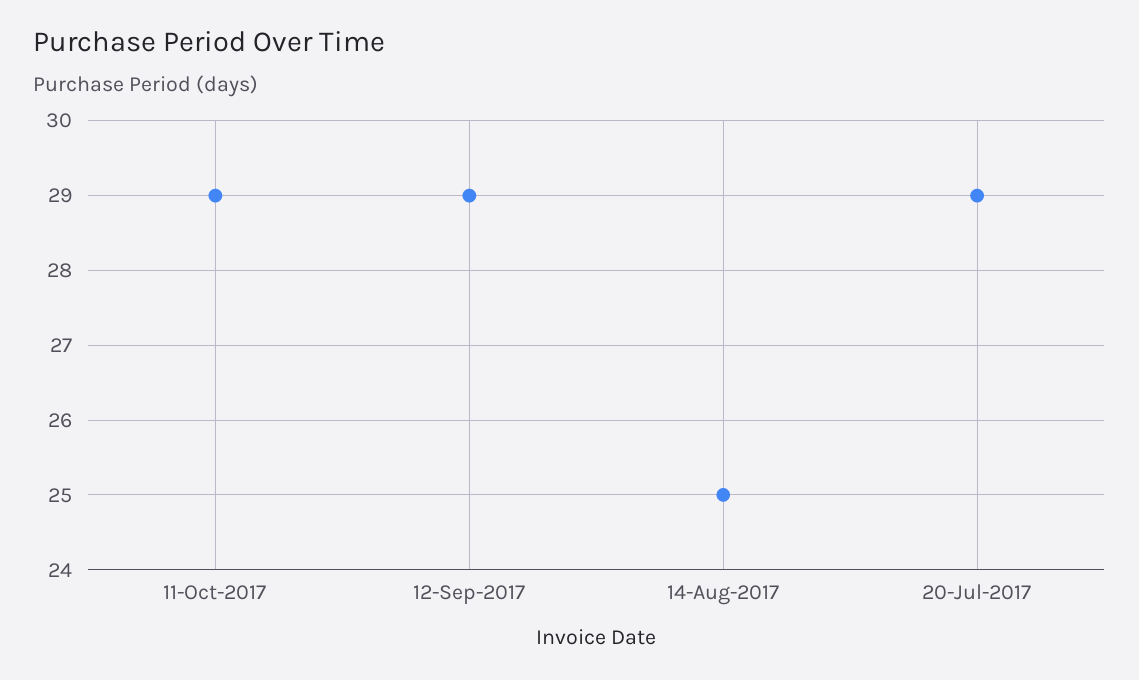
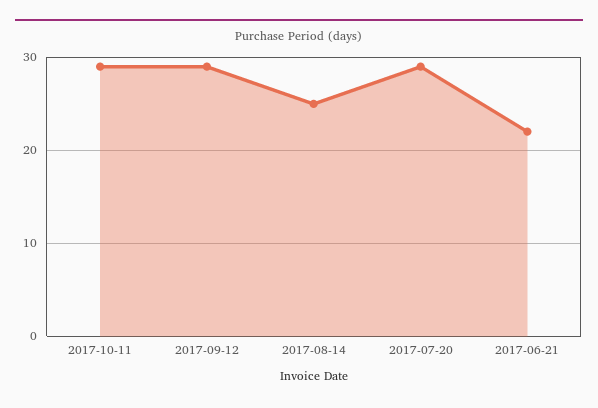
2017-06-21: none -> 22

